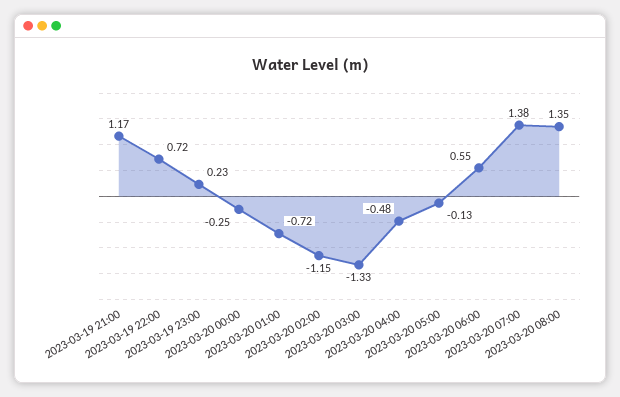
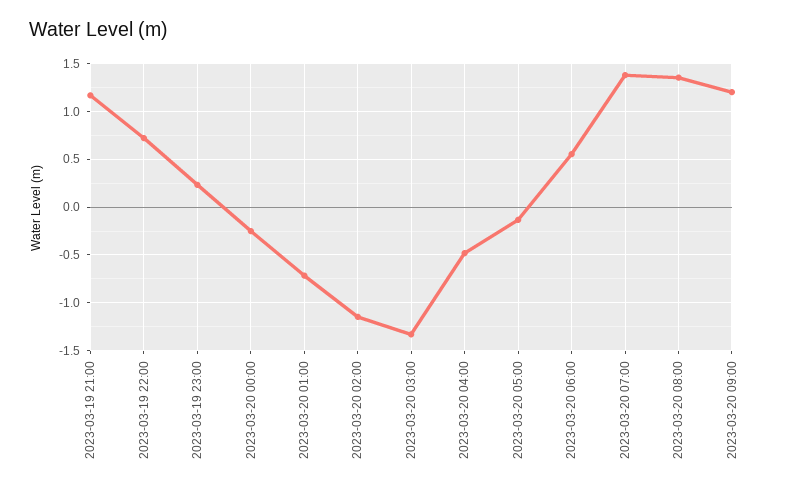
2023-03-20 09:00: none -> 1.2

